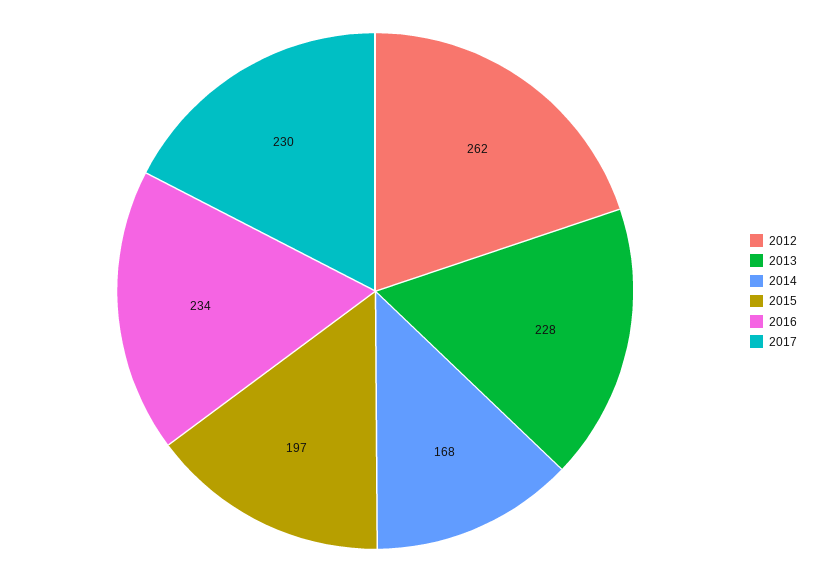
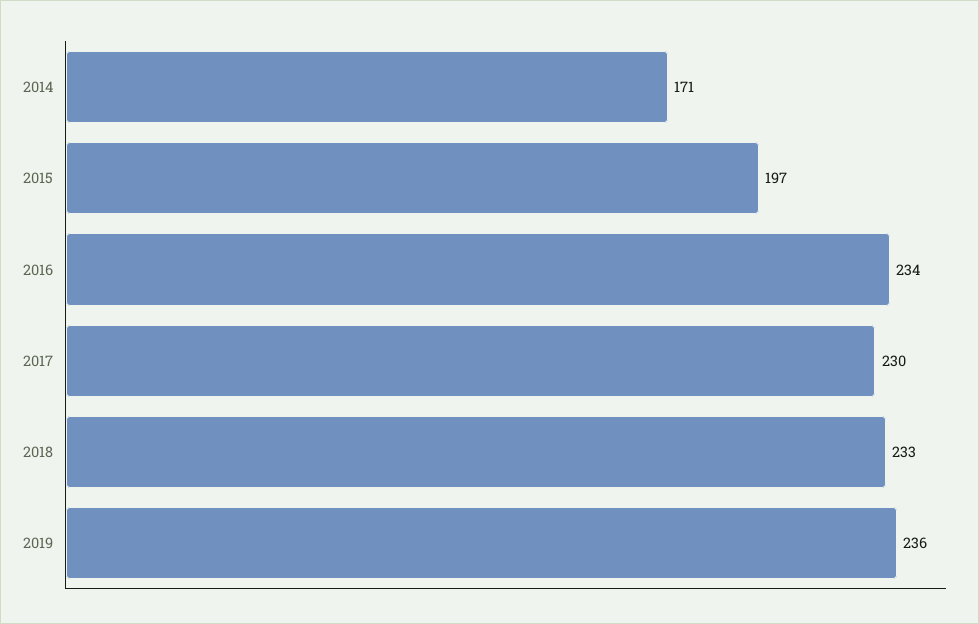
2012: 262 -> none
2013: 228 -> none
2014: 168 -> 171
2018: none -> 233
2019: none -> 236

